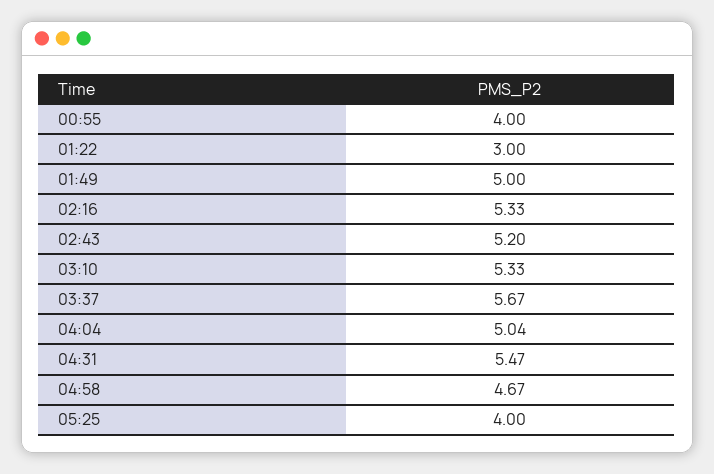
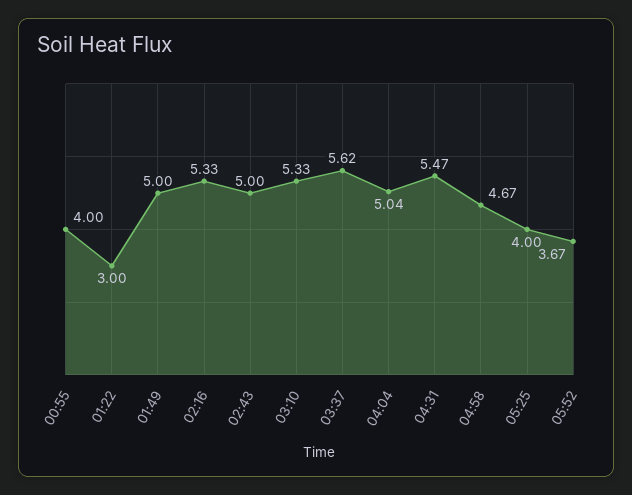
02:43: 5.2 -> 5
03:37: 5.67 -> 5.62
05:52: none -> 3.67

